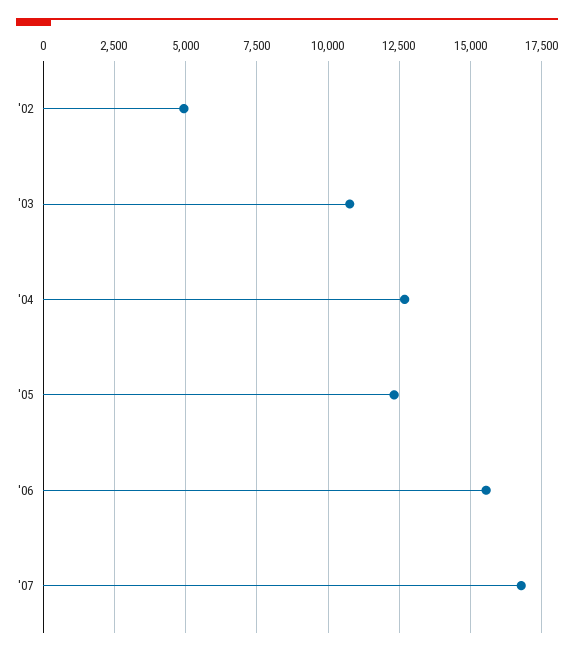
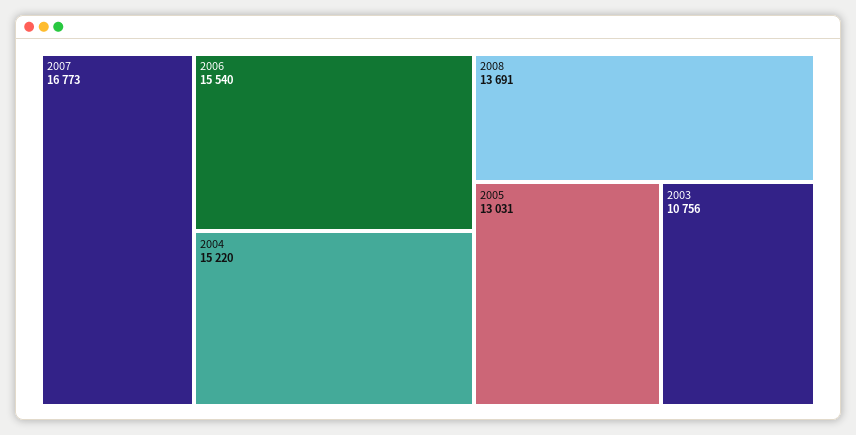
'02: 5000 -> none
'04: 12750 -> 15220
'05: 12250 -> 13031
2008: none -> 13691

